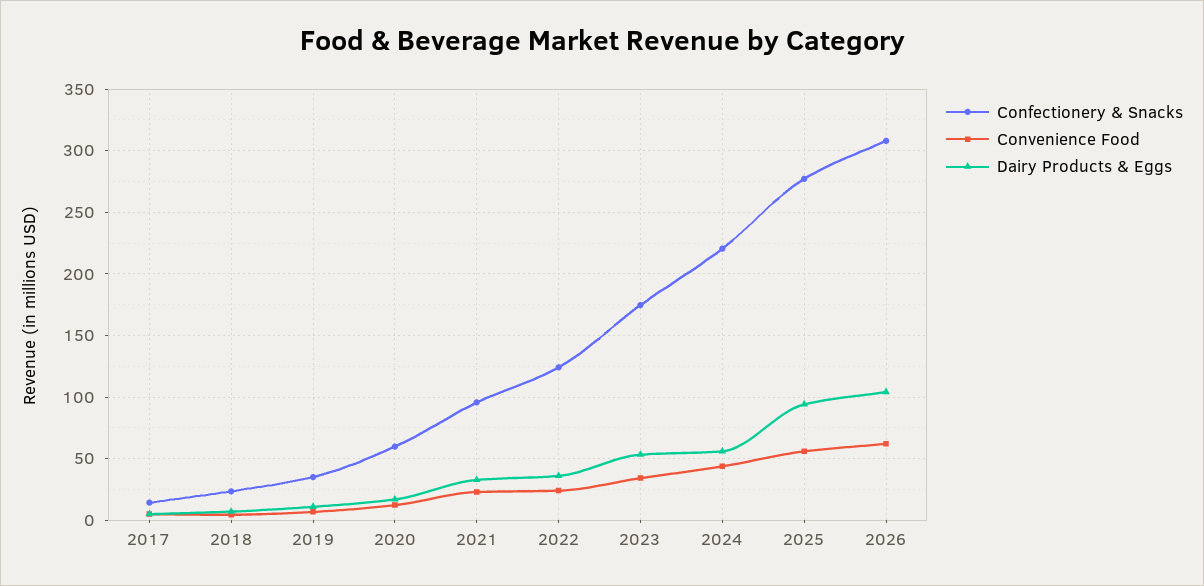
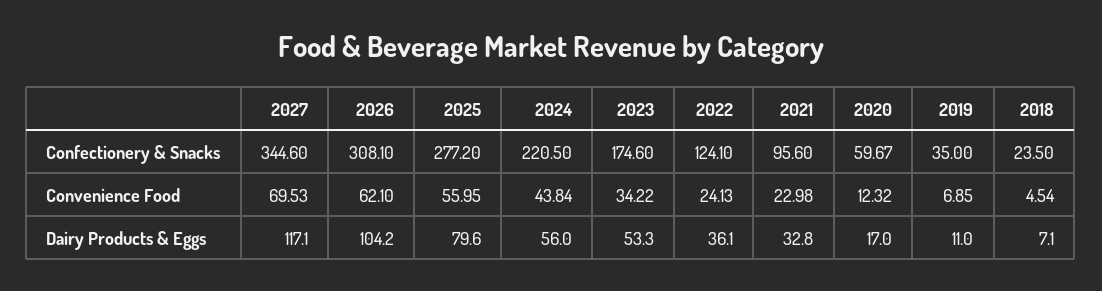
Confectionery & Snacks, 2017: 15 -> none
Convenience Food, 2017: 5 -> none
Dairy Products & Eggs, 2017: 5 -> none
Dairy Products & Eggs, 2025: 95 -> 79.6
Confectionery & Snacks, 2027: none -> 344.6
Convenience Food, 2027: none -> 69.53
Dairy Products & Eggs, 2027: none -> 117.1

